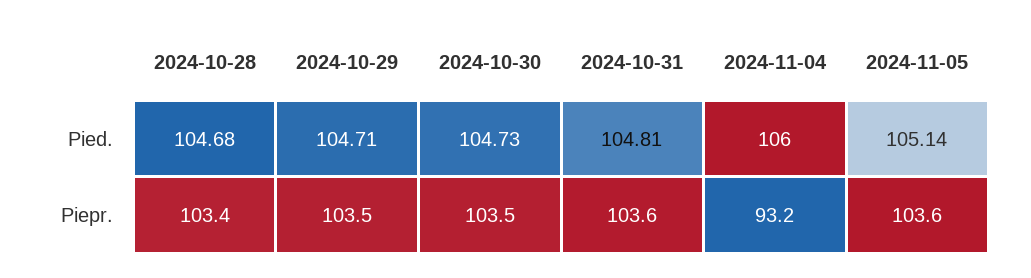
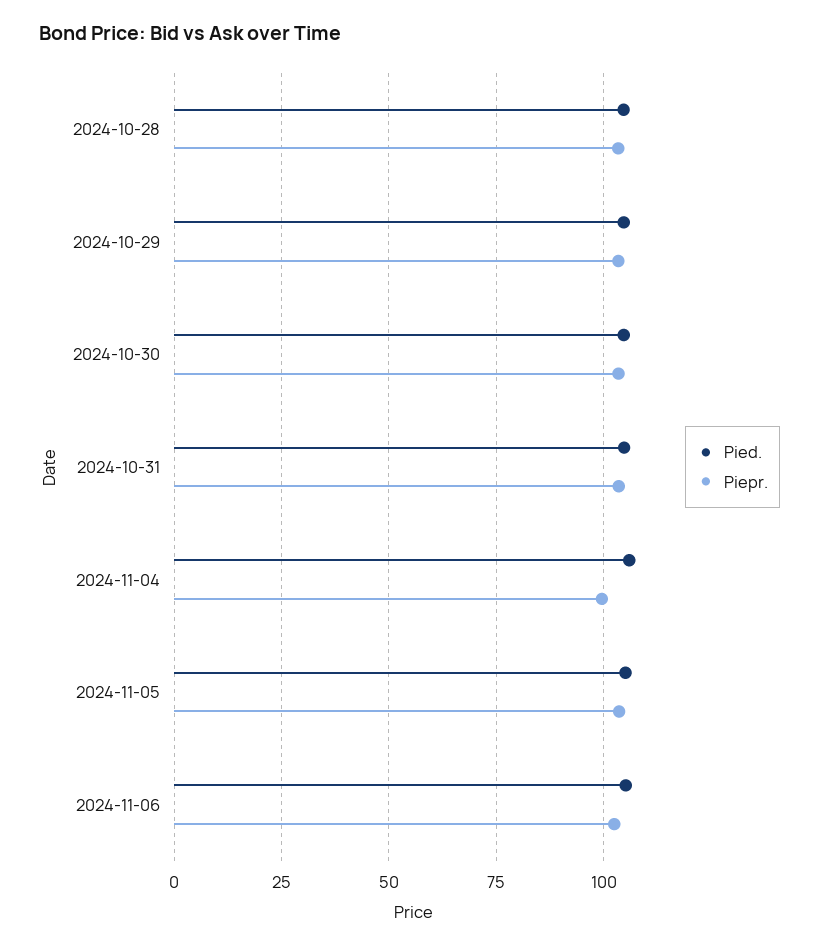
Piepr., 2024-11-04: 93.2 -> 100
Pied., 2024-11-06: none -> 105
Piepr., 2024-11-06: none -> 102.5

